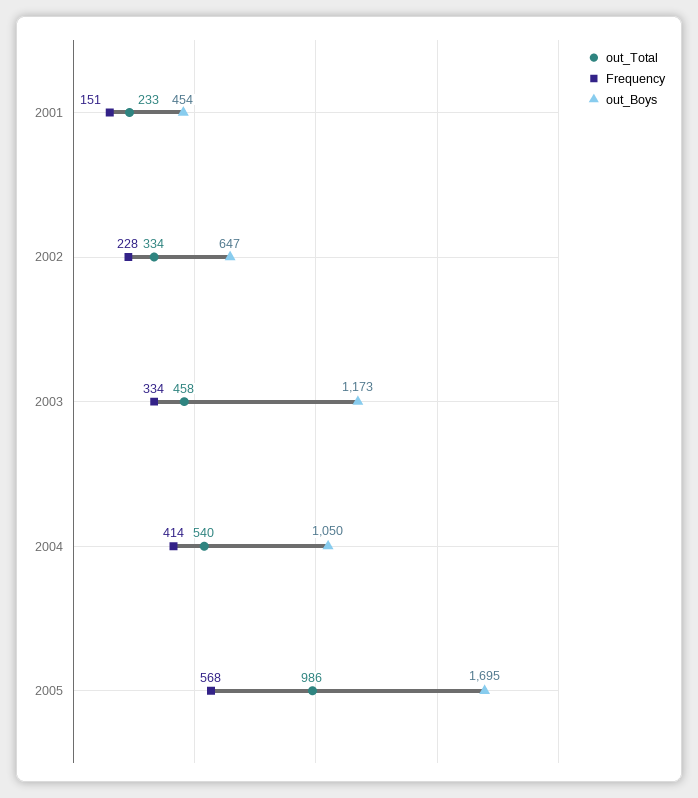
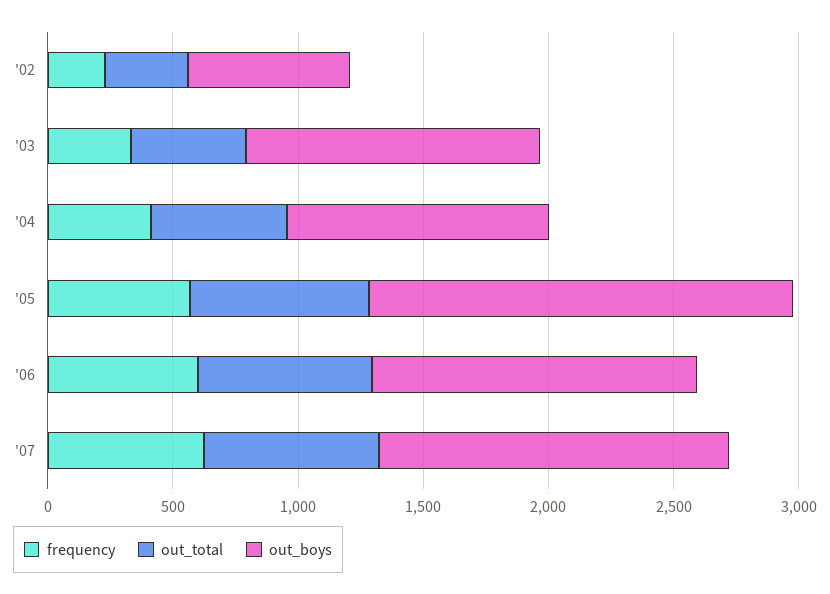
out_Total, 2001: 233 -> none
Frequency, 2001: 151 -> none
out_Boys, 2001: 454 -> none
out_Total, 2005: 986 -> 700
Frequency, '06: none -> 600
out_Total, '06: none -> 700
out_Boys, '06: none -> 1300
Frequency, '07: none -> 600
out_Total, '07: none -> 700
out_Boys, '07: none -> 1400

